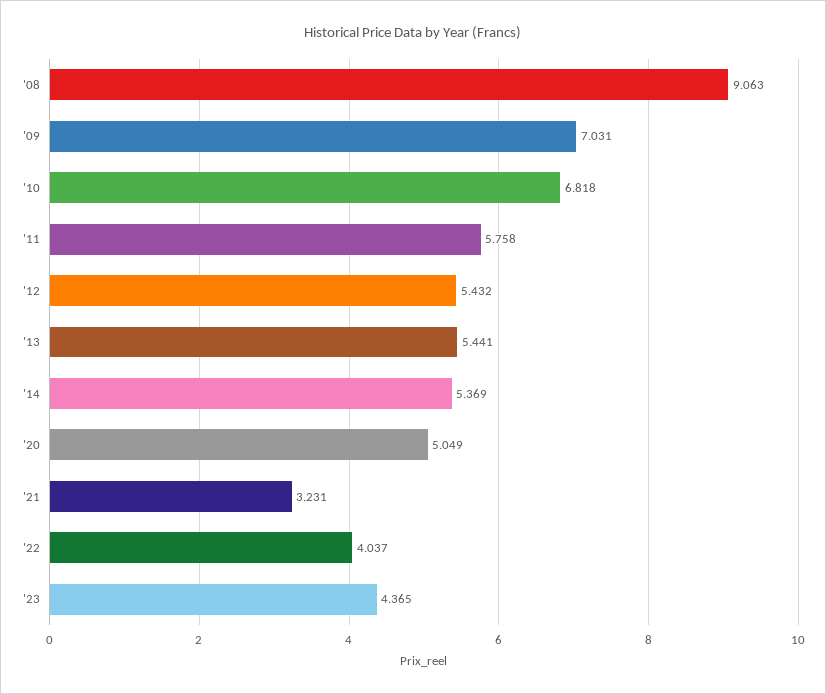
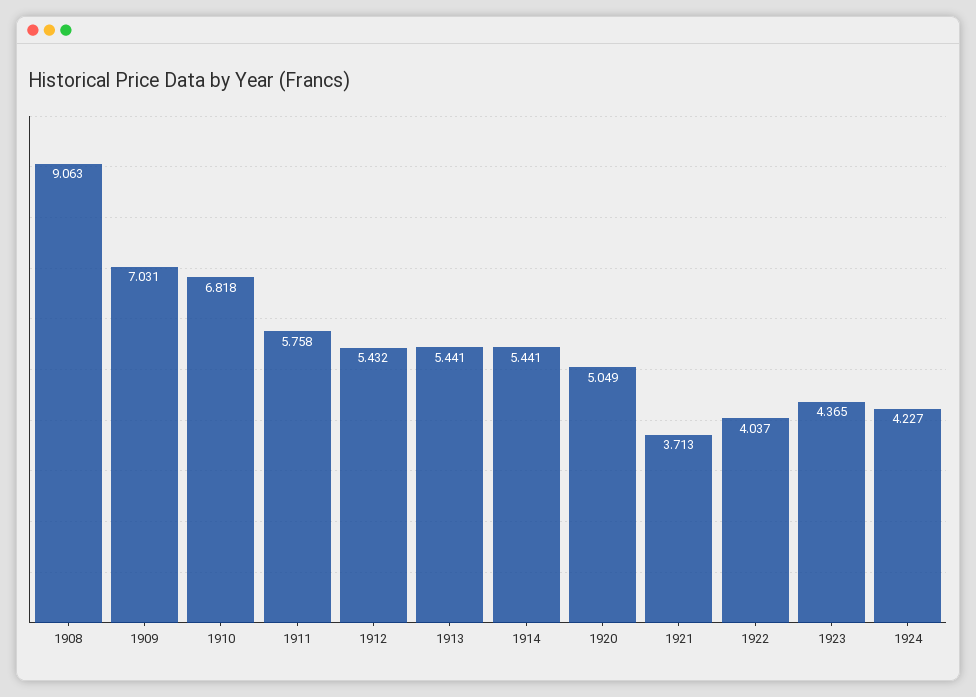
'14: 5.369 -> 5.441
'21: 3.231 -> 3.713
1924: none -> 4.227

